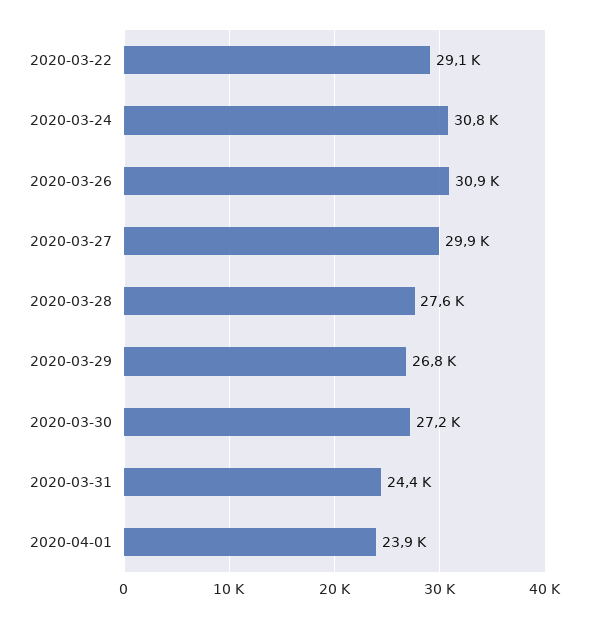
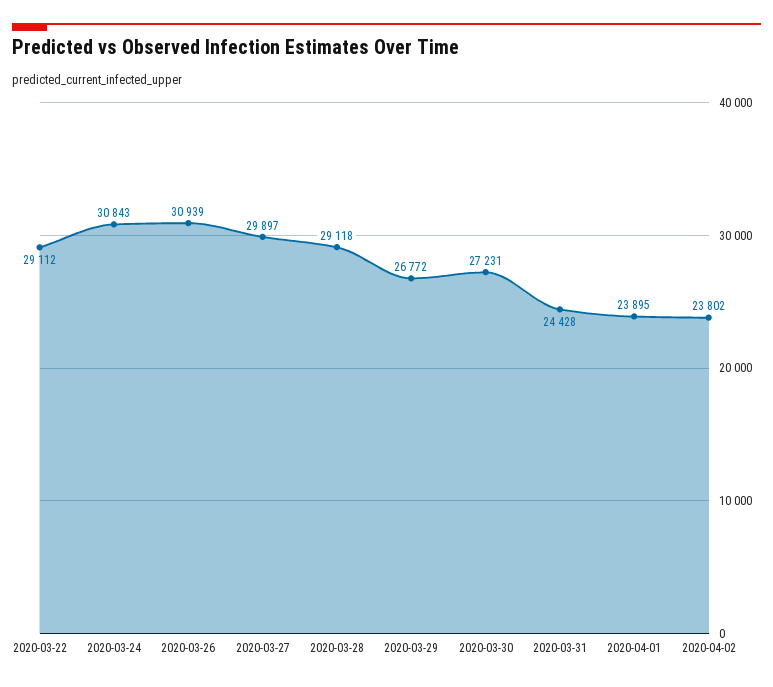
2020-03-28: 27600 -> 29118
2020-04-02: none -> 23802

